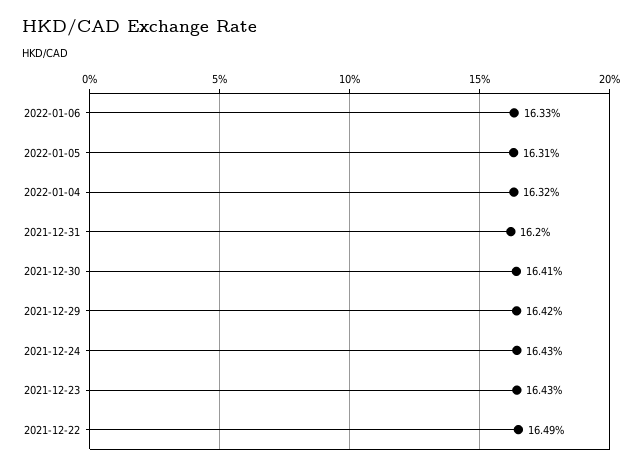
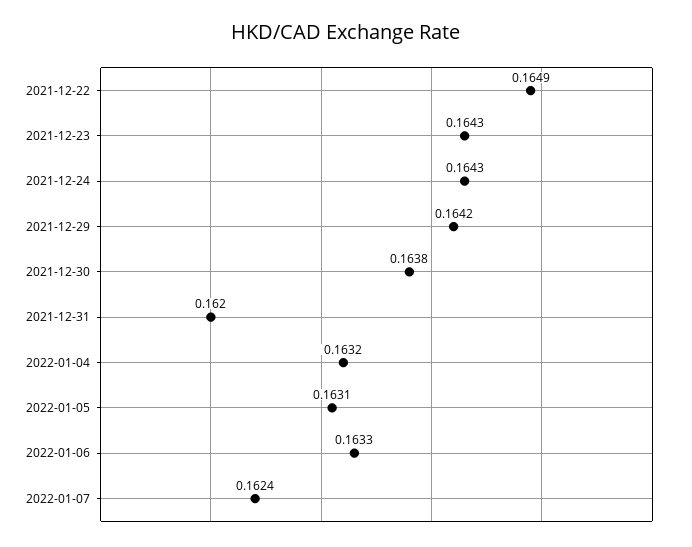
2021-12-30: 0.1641 -> 0.1638
2022-01-07: none -> 0.1624

